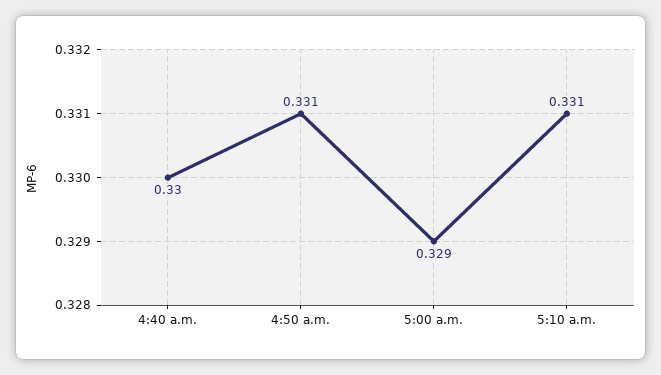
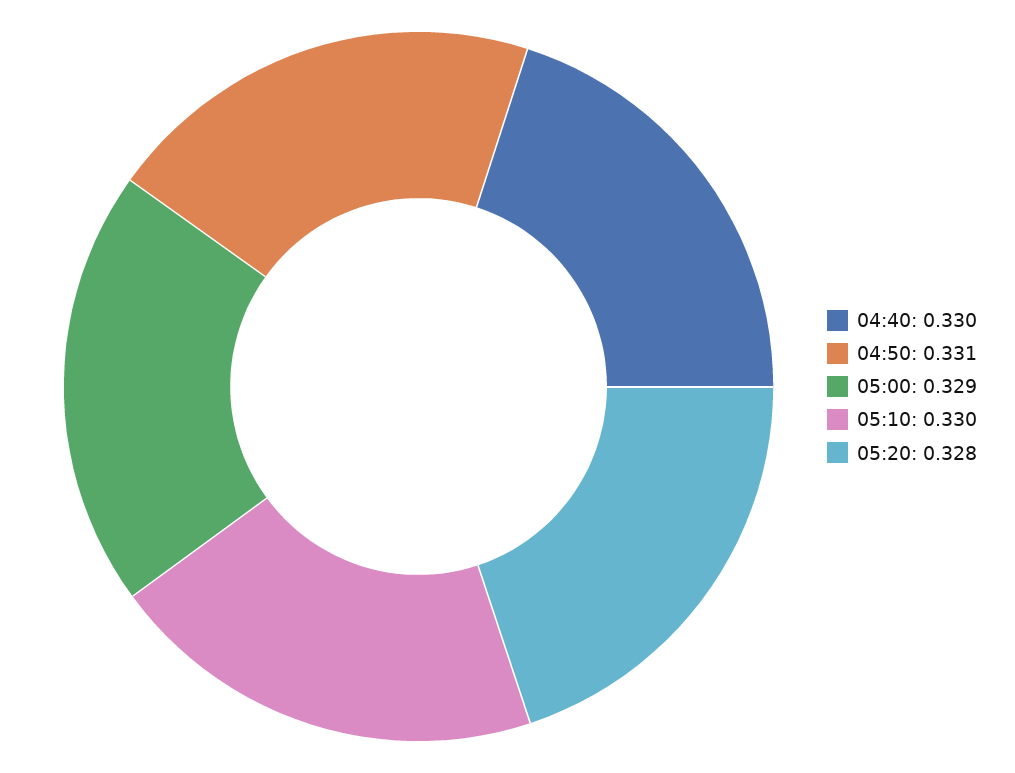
5:10 a.m.: 0.331 -> 0.33
05:20: none -> 0.328

